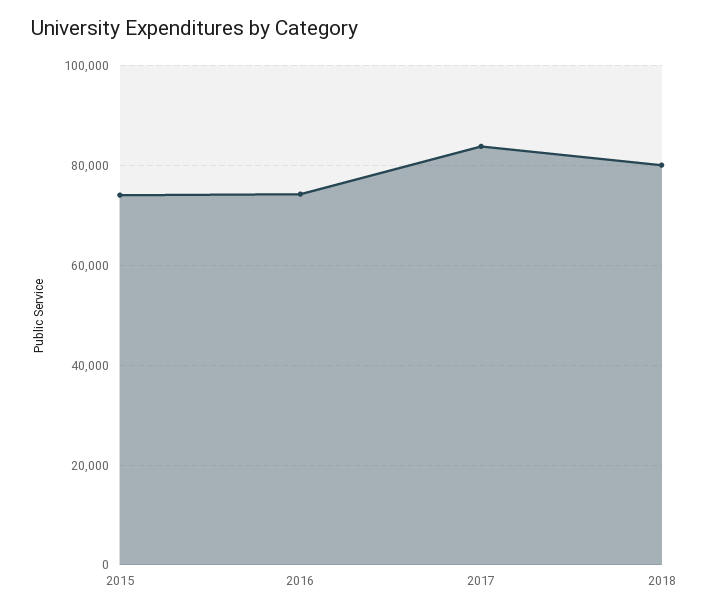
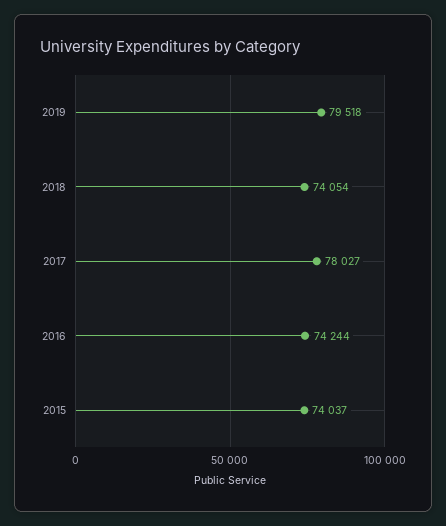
2017: 84000 -> 78027
2018: 80000 -> 74054
2019: none -> 79518

